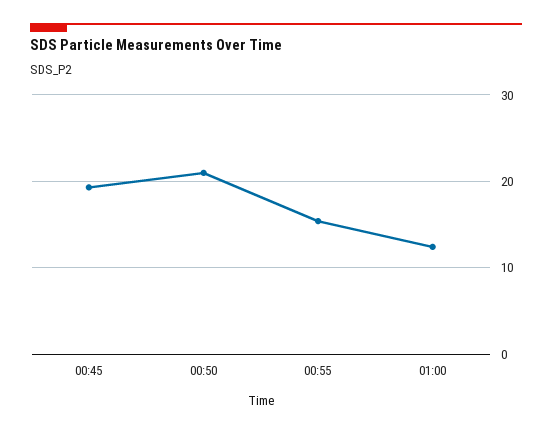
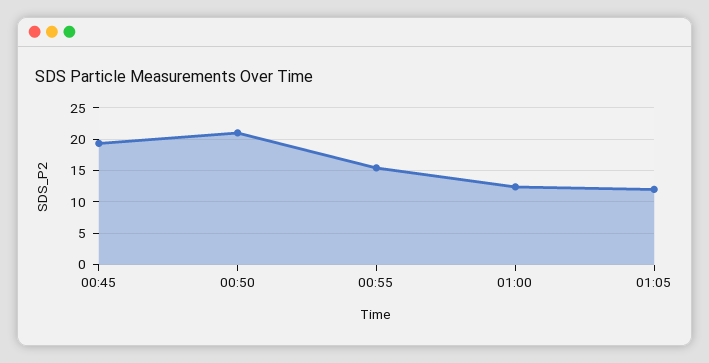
01:05: none -> 12

